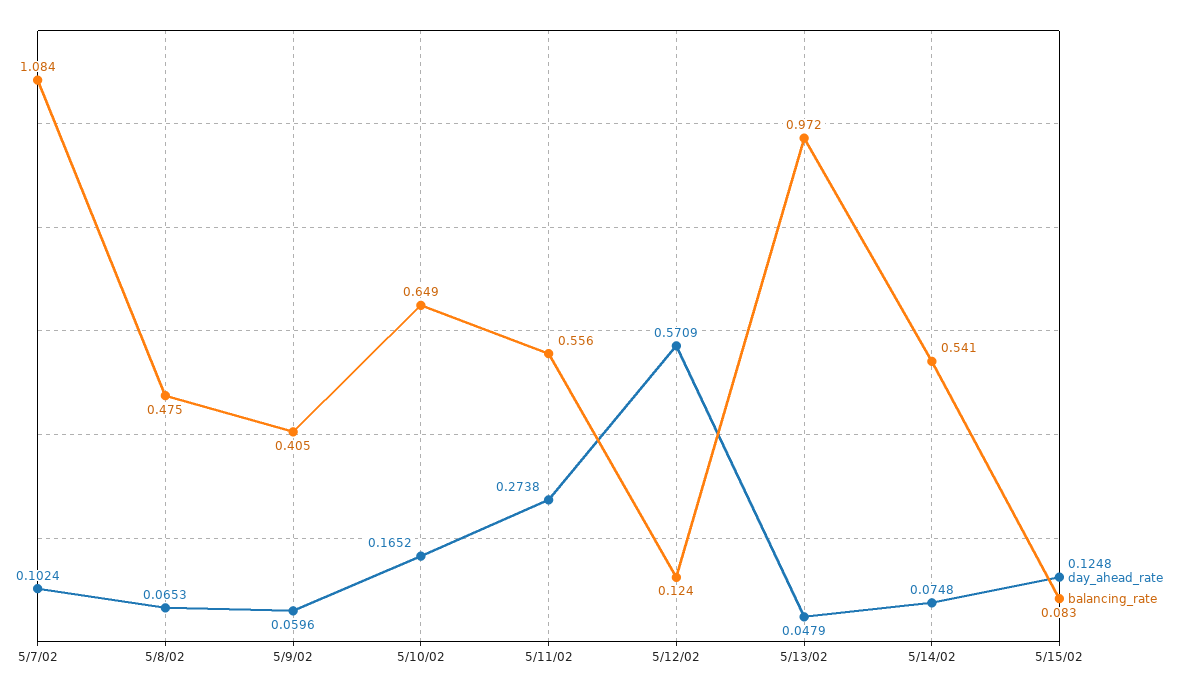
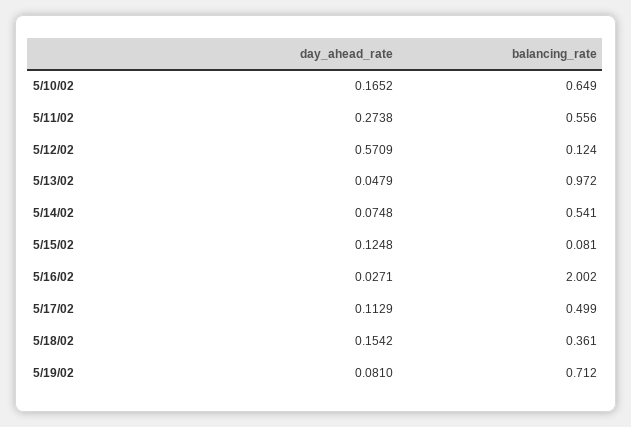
day_ahead_rate, 5/7/02: 0.1024 -> none
balancing_rate, 5/7/02: 1.084 -> none
day_ahead_rate, 5/8/02: 0.0653 -> none
balancing_rate, 5/8/02: 0.475 -> none
day_ahead_rate, 5/9/02: 0.0596 -> none
balancing_rate, 5/9/02: 0.405 -> none
balancing_rate, 5/15/02: 0.083 -> 0.081
day_ahead_rate, 5/16/02: none -> 0.0271
balancing_rate, 5/16/02: none -> 2.002
day_ahead_rate, 5/17/02: none -> 0.1129
balancing_rate, 5/17/02: none -> 0.499
day_ahead_rate, 5/18/02: none -> 0.1542
balancing_rate, 5/18/02: none -> 0.361
day_ahead_rate, 5/19/02: none -> 0.081
balancing_rate, 5/19/02: none -> 0.712

